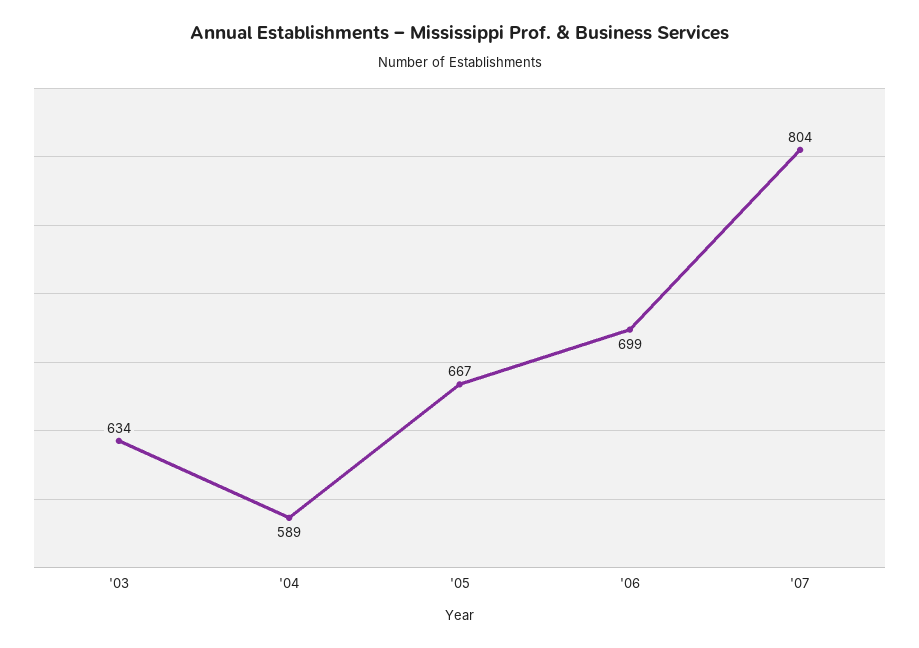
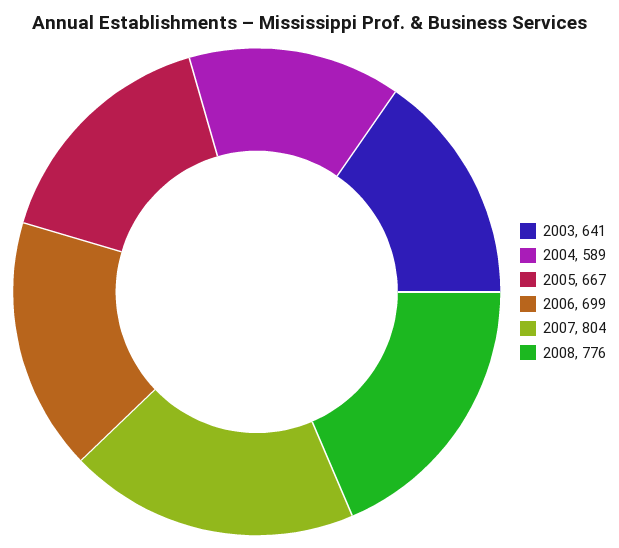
'03: 634 -> 641
2008: none -> 776

